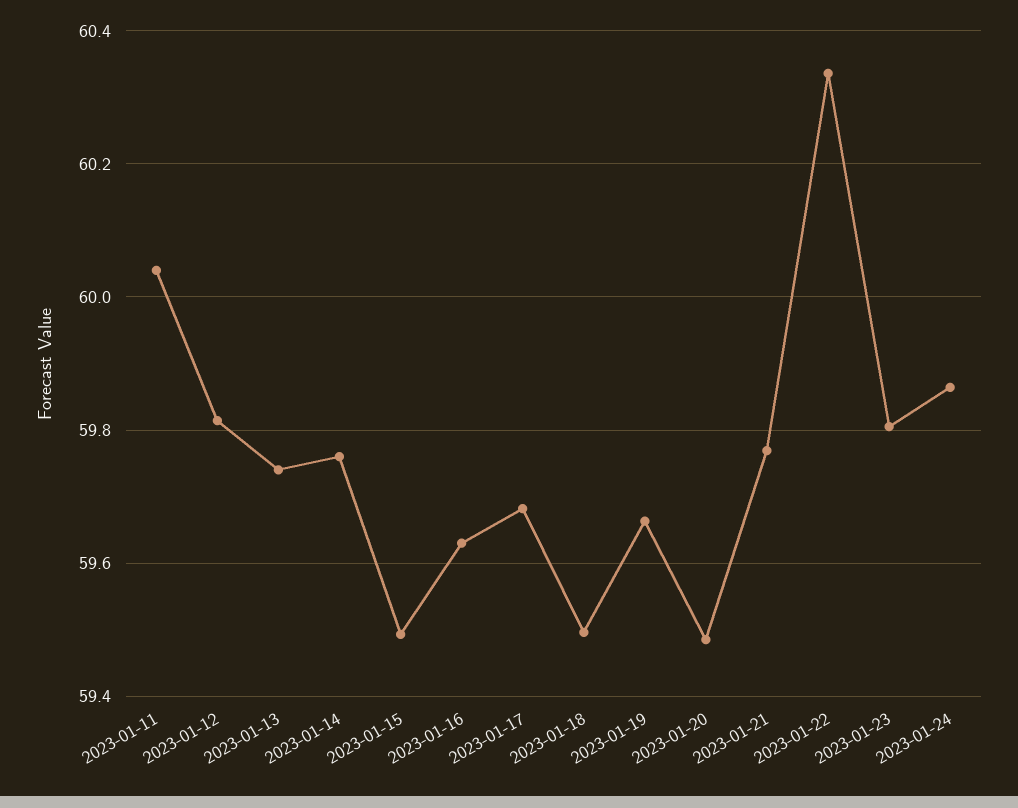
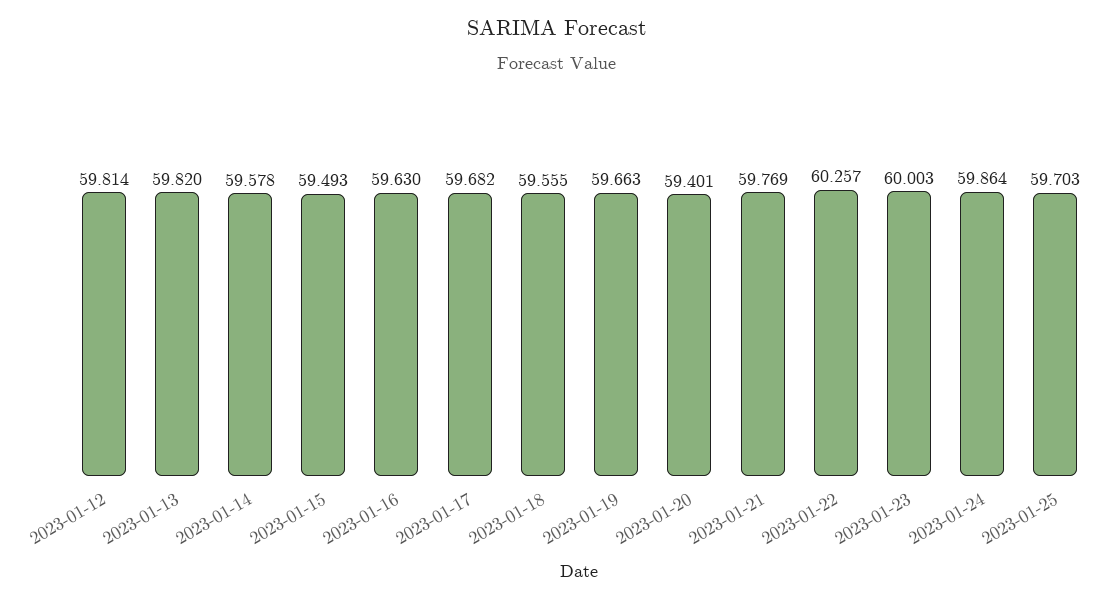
2023-01-11: 60.04 -> none
2023-01-13: 59.74 -> 59.82
2023-01-14: 59.76 -> 59.578
2023-01-18: 59.5 -> 59.555
2023-01-20: 59.48 -> 59.401
2023-01-22: 60.34 -> 60.257
2023-01-23: 59.8 -> 60.003
2023-01-25: none -> 59.703

